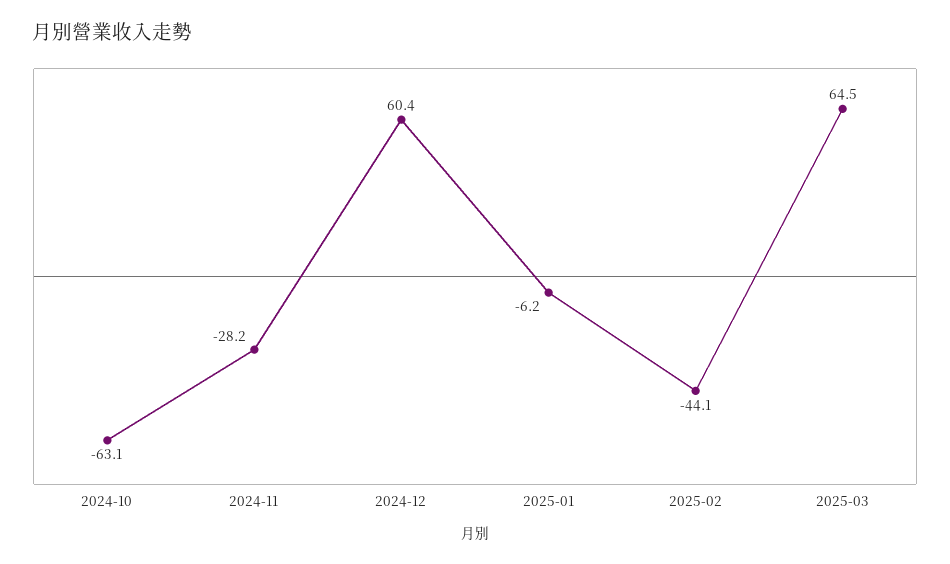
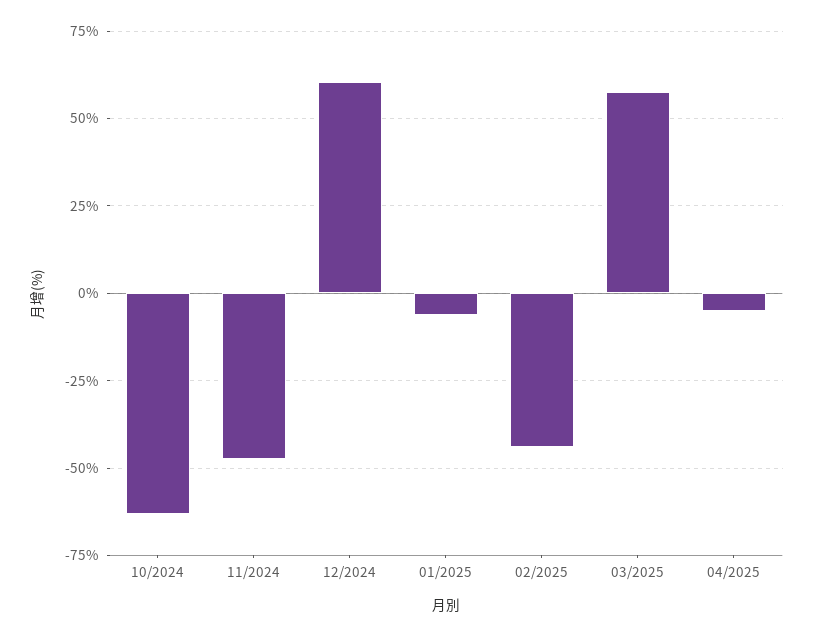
2024-11: -28.2 -> -47.5
2025-03: 64.5 -> 57.5
04/2025: none -> -5

